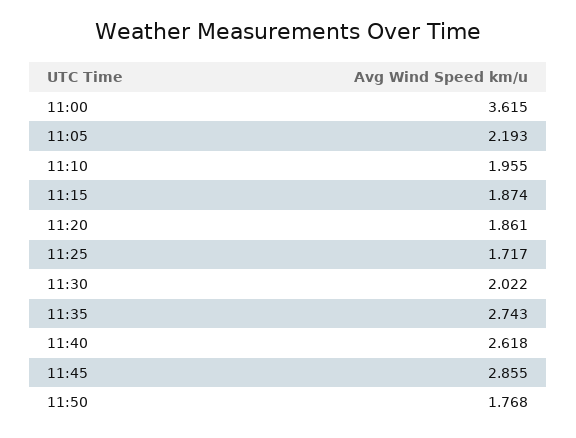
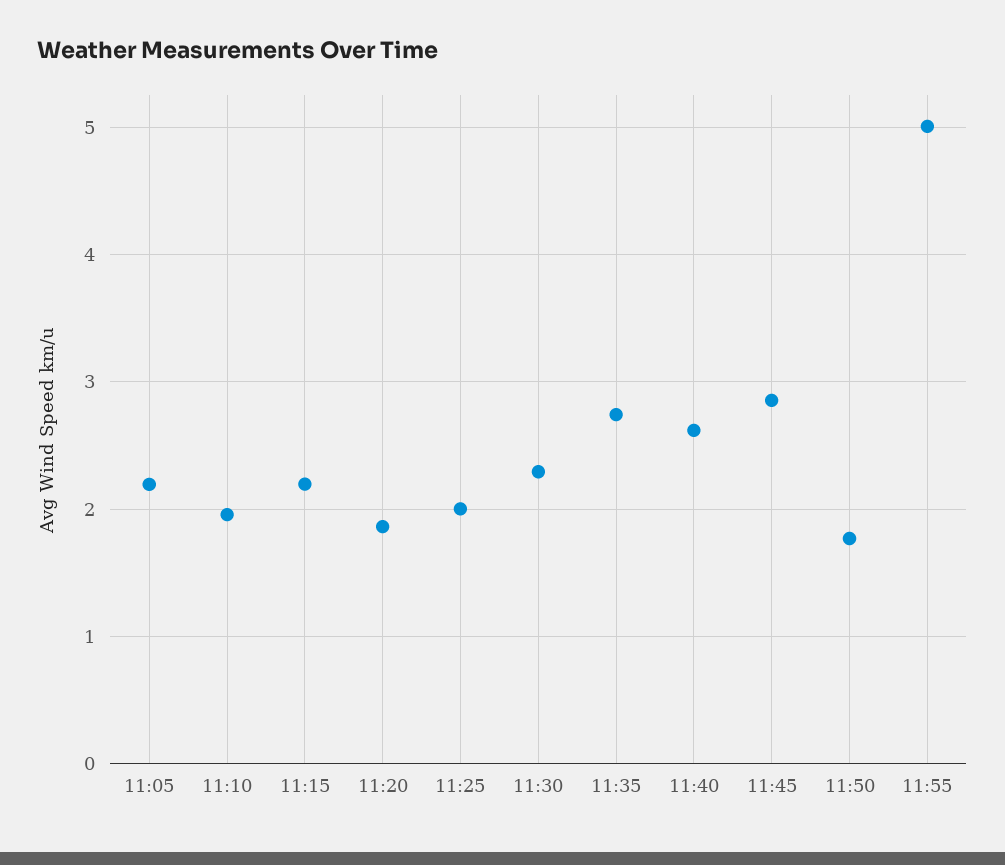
11:00: 3.615 -> none
11:15: 1.874 -> 2.2
11:25: 1.717 -> 2
11:30: 2.022 -> 2.3
11:55: none -> 5

